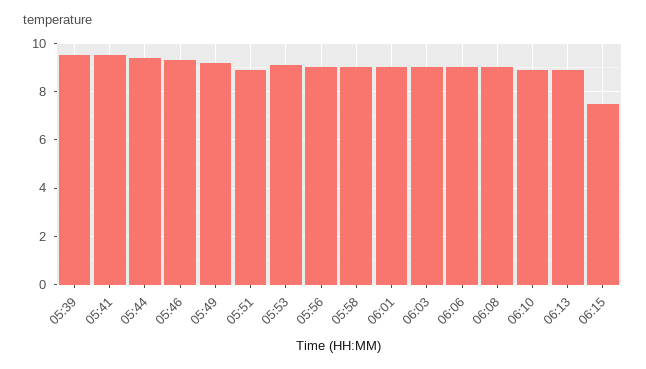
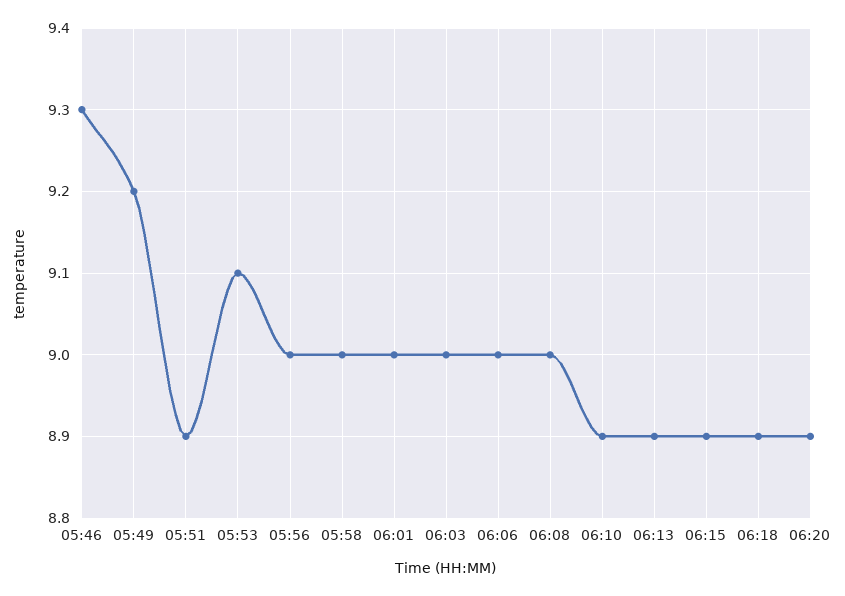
05:39: 9.5 -> none
05:41: 9.5 -> none
05:44: 9.5 -> none
06:15: 7.5 -> 8.9
06:18: none -> 8.9
06:20: none -> 8.9

